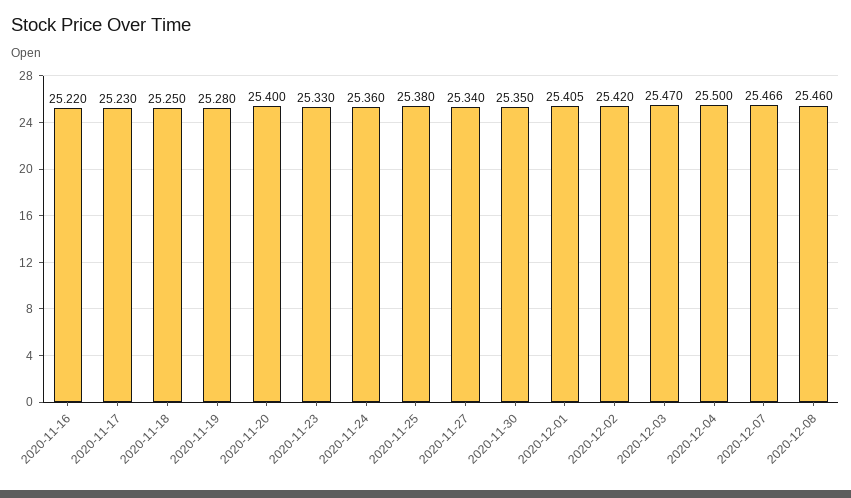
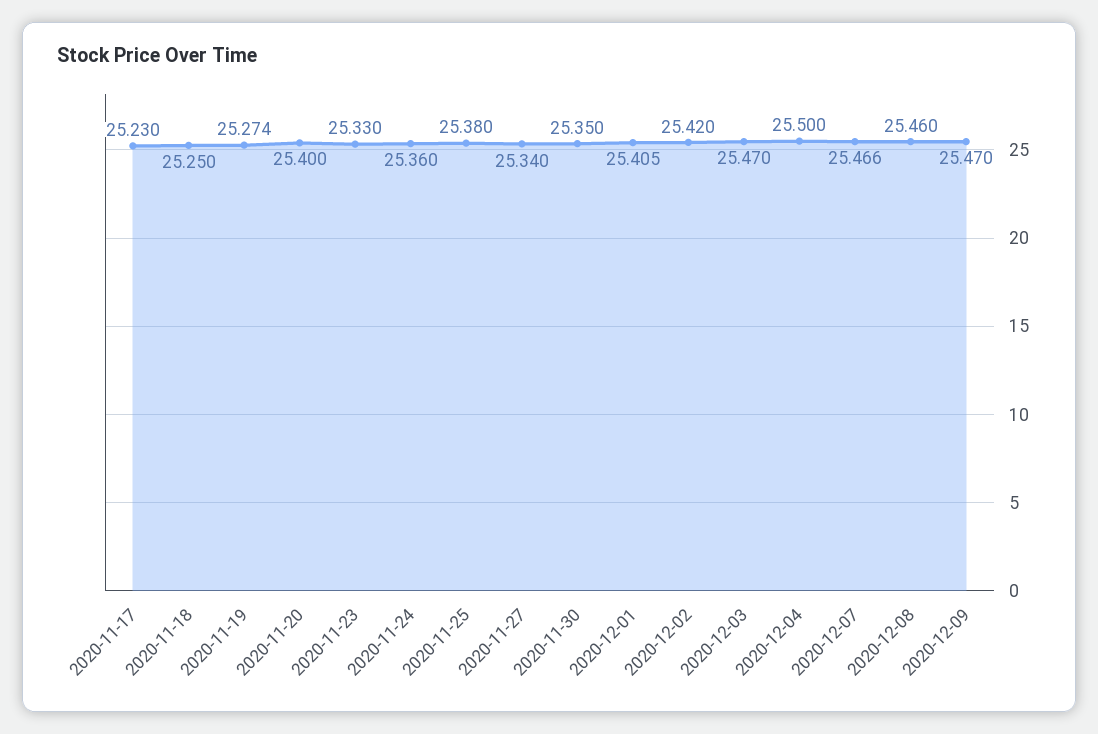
2020-11-16: 25.22 -> none
2020-11-19: 25.28 -> 25.274
2020-12-09: none -> 25.47

